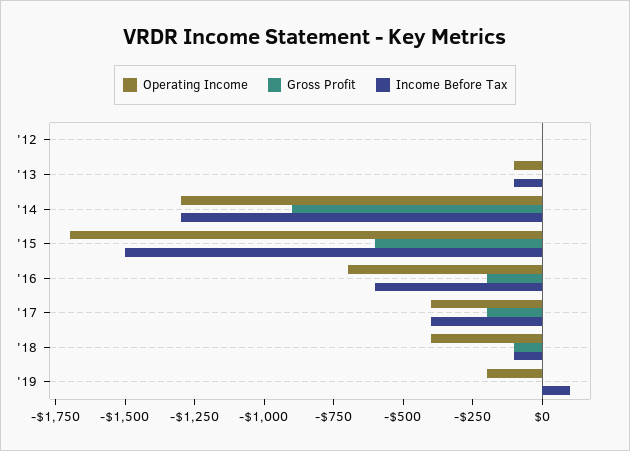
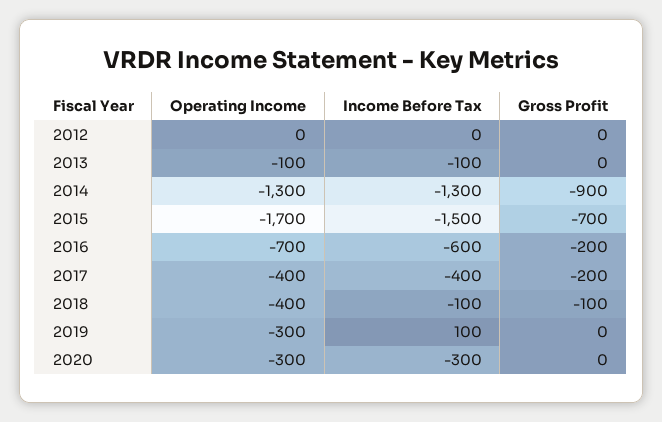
Gross Profit, '15: -600 -> -700
Operating Income, '19: -200 -> -300
Operating Income, 2020: none -> -300
Income Before Tax, 2020: none -> -300
Gross Profit, 2020: none -> 0

